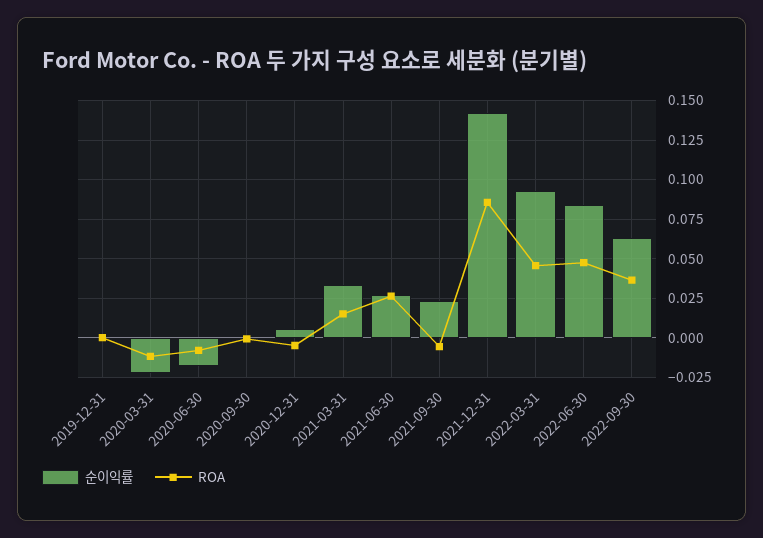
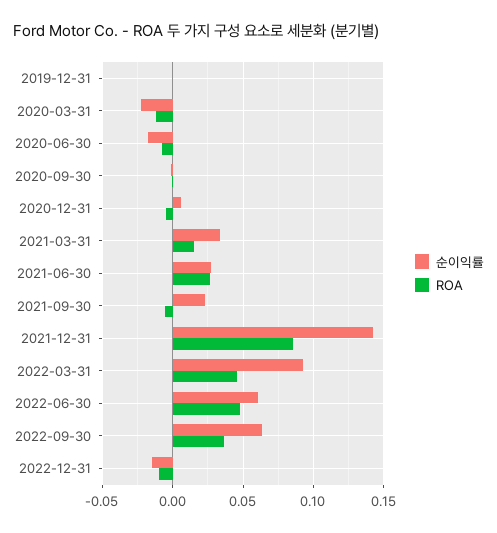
순이익률, 2022-06-30: 0.085 -> 0.06
순이익률, 2022-12-31: none -> -0.015
ROA, 2022-12-31: none -> -0.01

